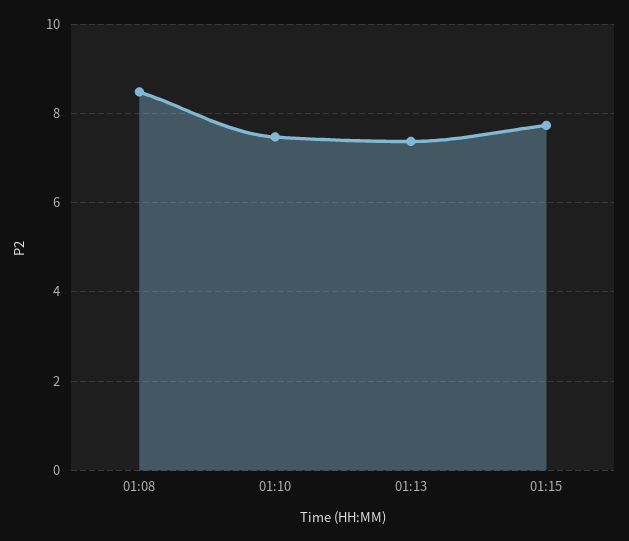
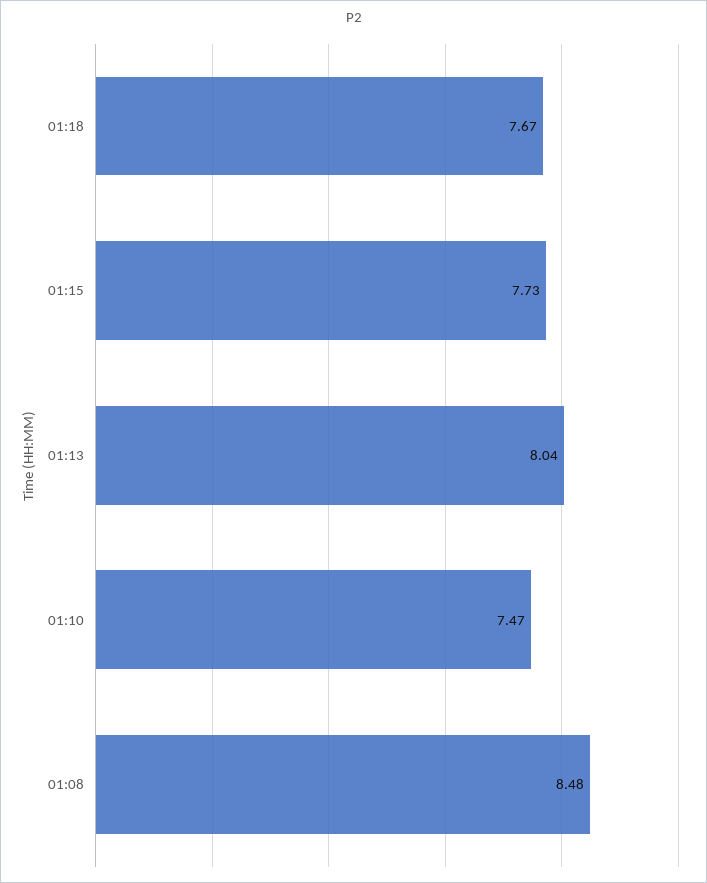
01:13: 7.4 -> 8.04
01:18: none -> 7.67

